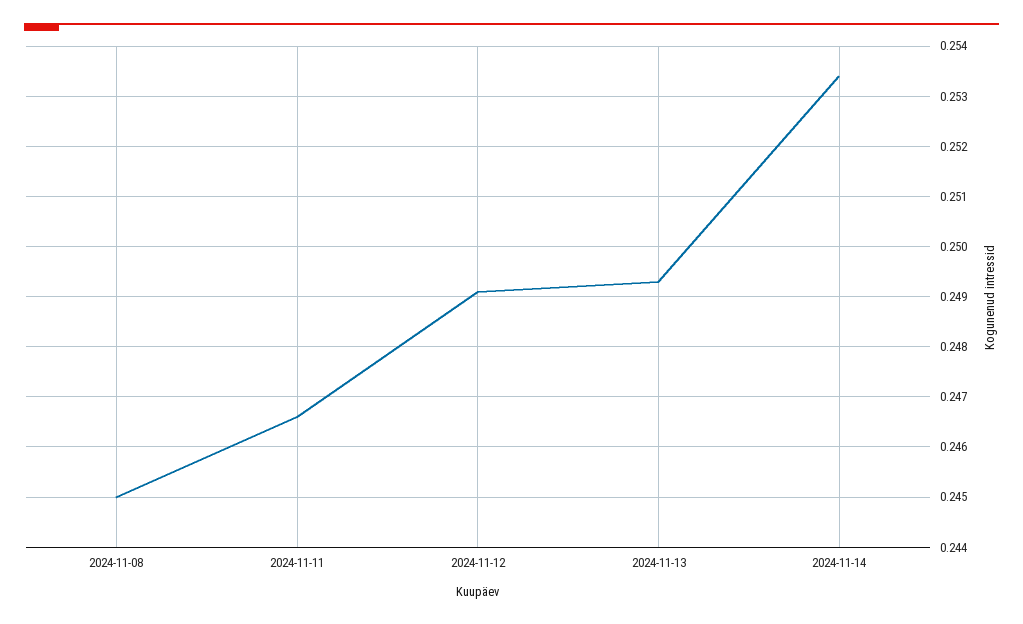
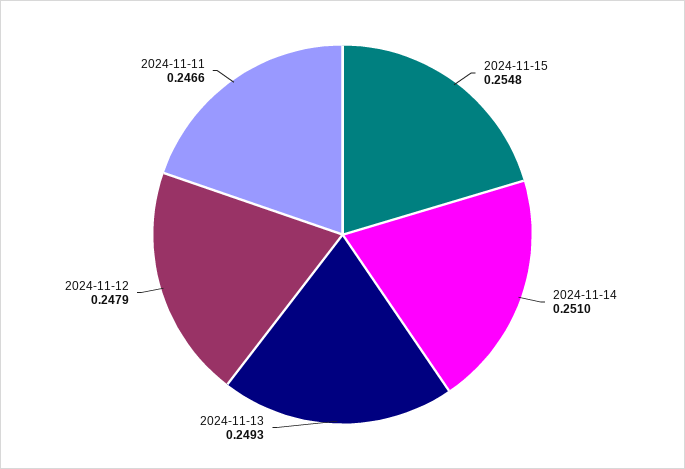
2024-11-08: 0.245 -> none
2024-11-12: 0.249 -> 0.2479
2024-11-14: 0.2535 -> 0.251
2024-11-15: none -> 0.2548

